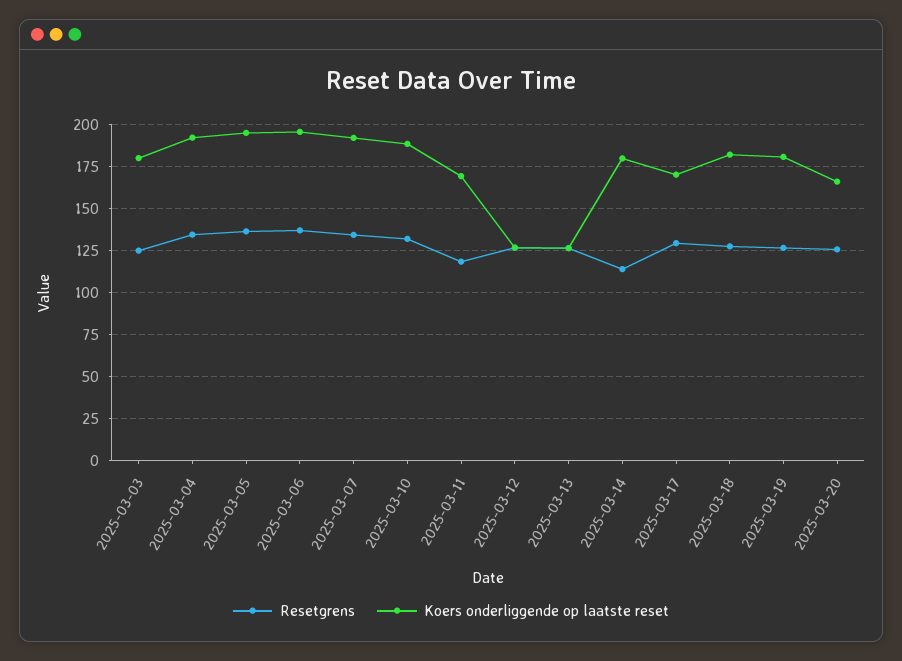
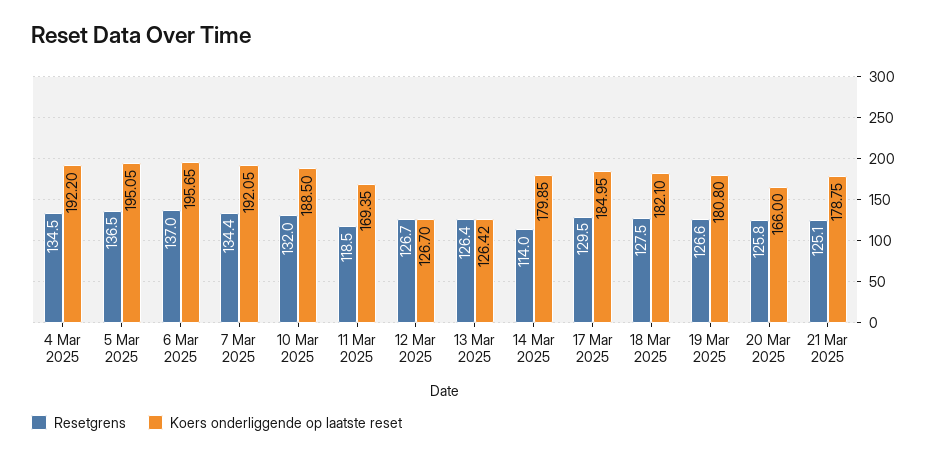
Resetgrens, 2025-03-03: 125 -> none
Koers onderliggende op laatste reset, 2025-03-03: 180 -> none
Koers onderliggende op laatste reset, 2025-03-17: 170 -> 184.95
Resetgrens, 21 Mar 2025: none -> 125.1
Koers onderliggende op laatste reset, 21 Mar 2025: none -> 178.75

